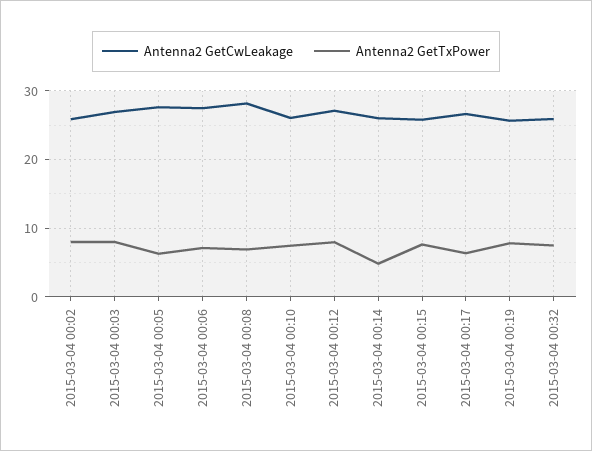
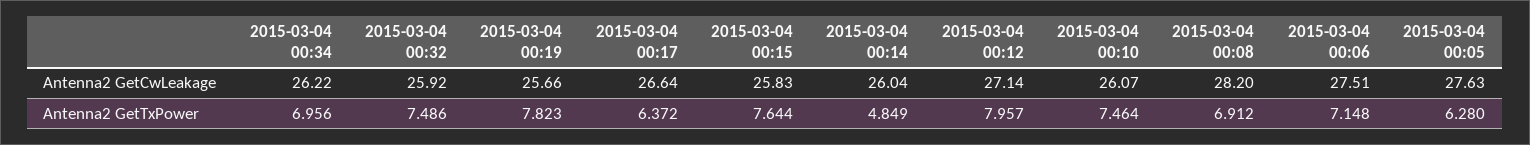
Antenna2 GetCwLeakage, 2015-03-04 00:02: 26 -> none
Antenna2 GetTxPower, 2015-03-04 00:02: 8 -> none
Antenna2 GetCwLeakage, 2015-03-04 00:03: 27 -> none
Antenna2 GetTxPower, 2015-03-04 00:03: 8 -> none
Antenna2 GetCwLeakage, 2015-03-04 00:34: none -> 26.22
Antenna2 GetTxPower, 2015-03-04 00:34: none -> 6.956

